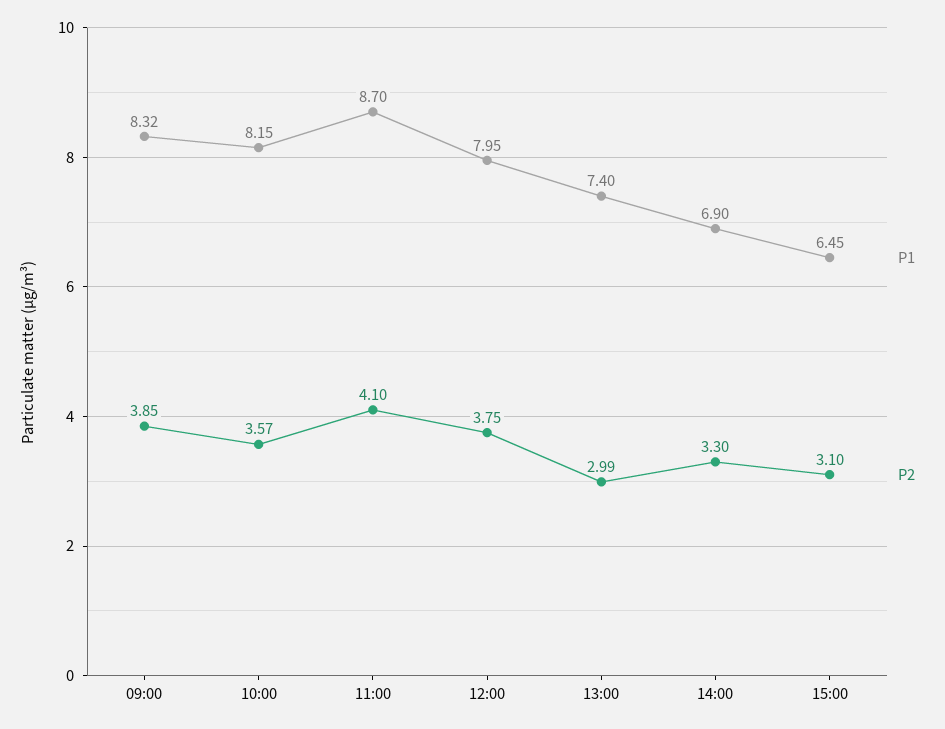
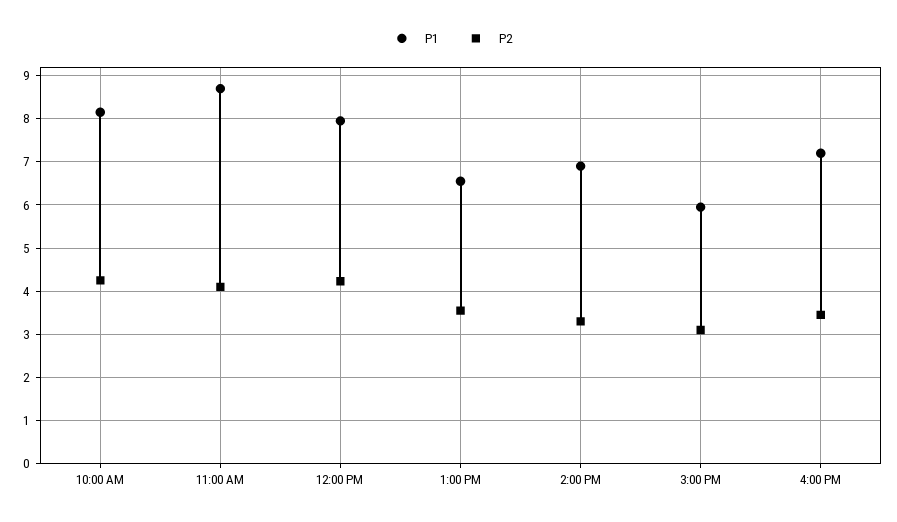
P1, 09:00: 8.32 -> none
P2, 09:00: 3.85 -> none
P2, 10:00: 3.57 -> 4.2
P2, 12:00: 3.75 -> 4.2
P1, 13:00: 7.4 -> 6.6
P2, 13:00: 2.99 -> 3.6
P1, 15:00: 6.45 -> 6
P1, 4:00 PM: none -> 7.2
P2, 4:00 PM: none -> 3.4

